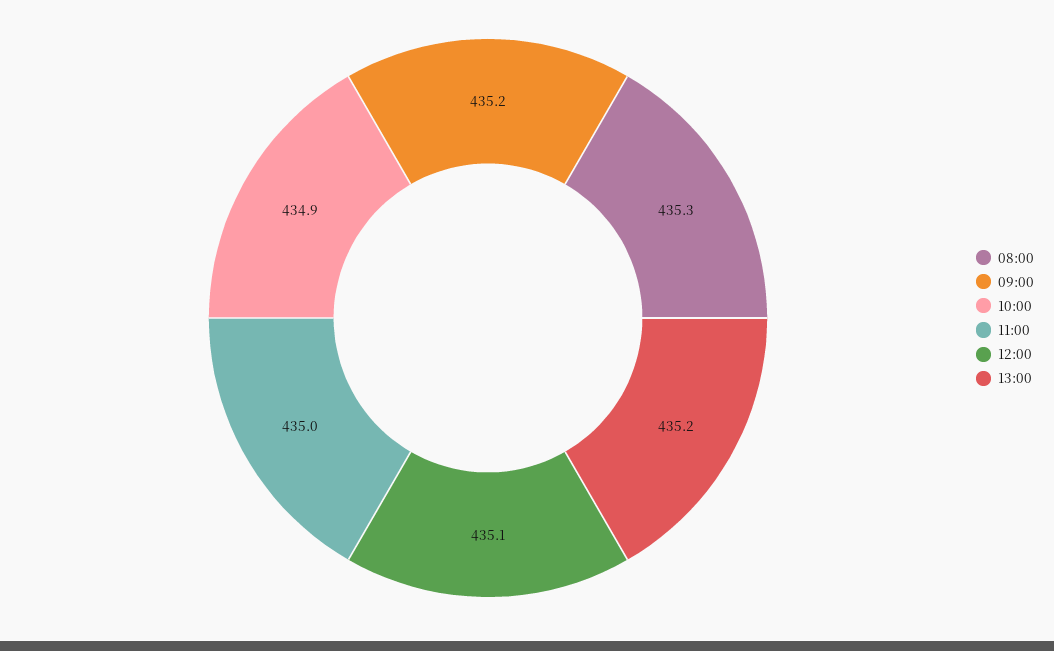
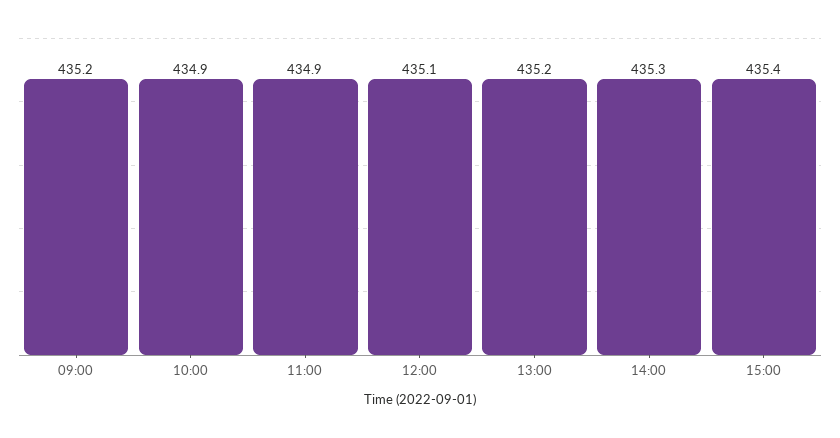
08:00: 435.3 -> none
11:00: 435 -> 434.9
14:00: none -> 435.3
15:00: none -> 435.4

